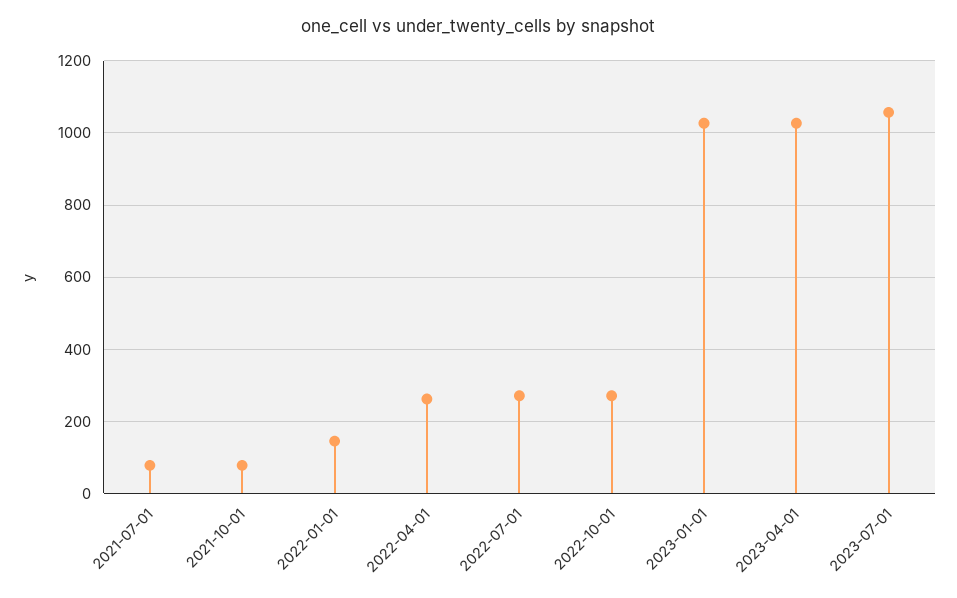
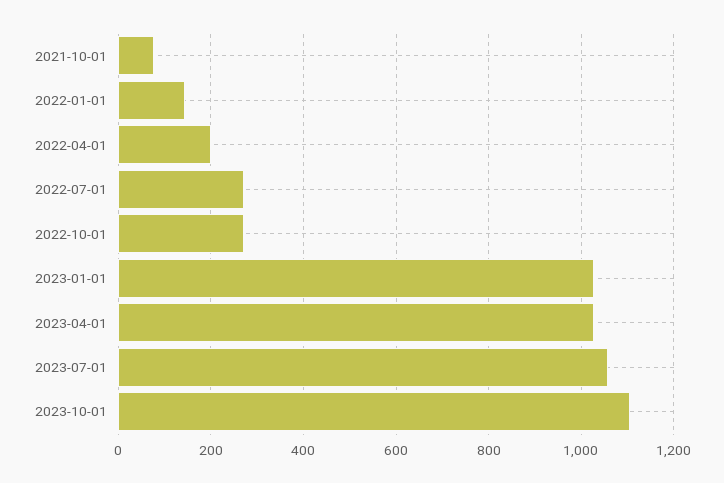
2021-07-01: 80 -> none
2022-04-01: 260 -> 200
2023-10-01: none -> 1100

